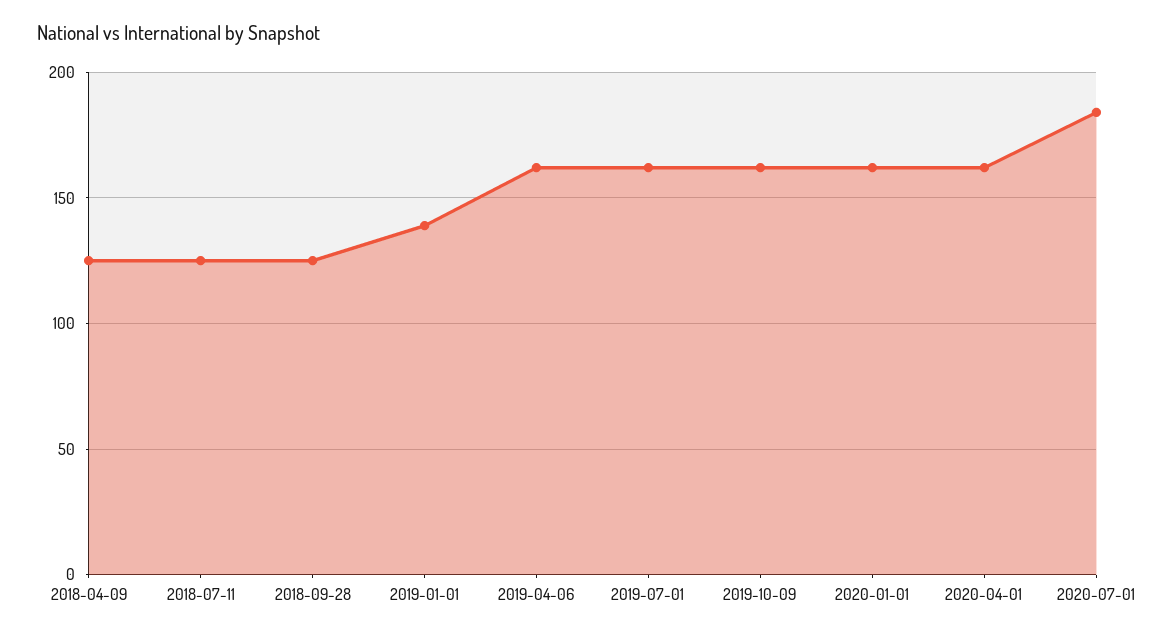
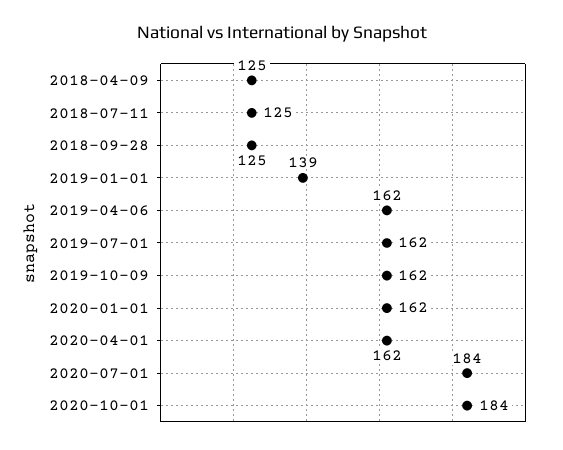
2020-10-01: none -> 184

